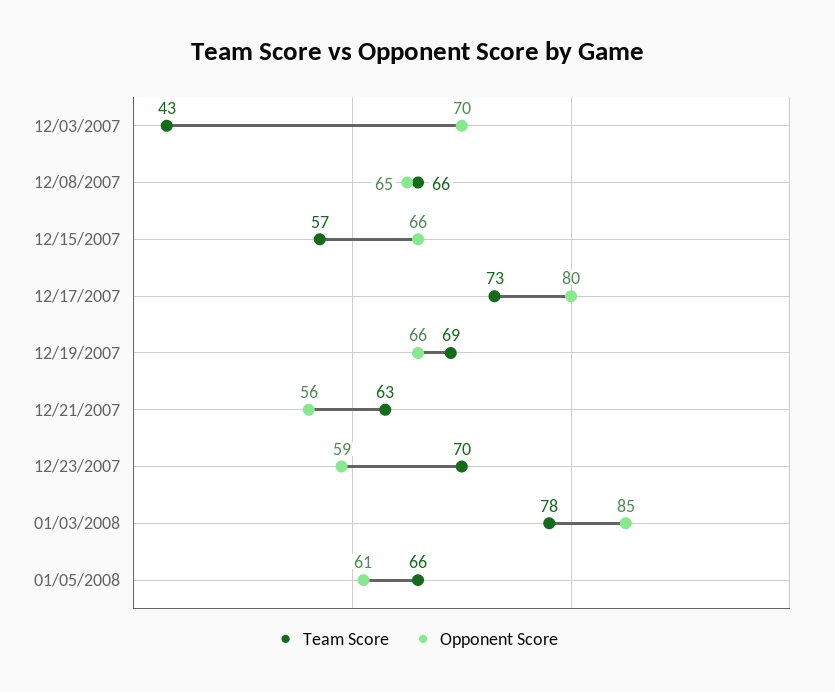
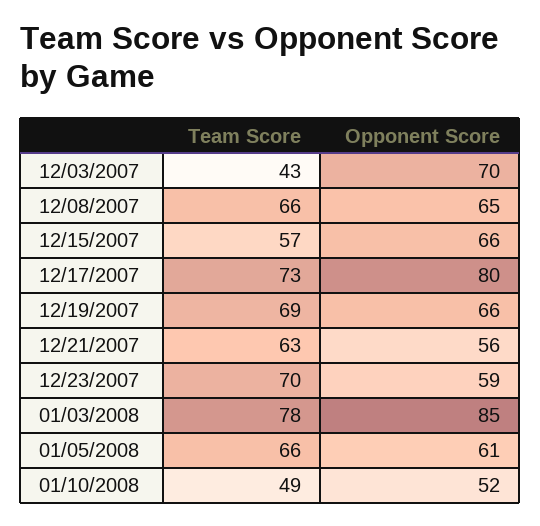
Team Score, 01/10/2008: none -> 49
Opponent Score, 01/10/2008: none -> 52

